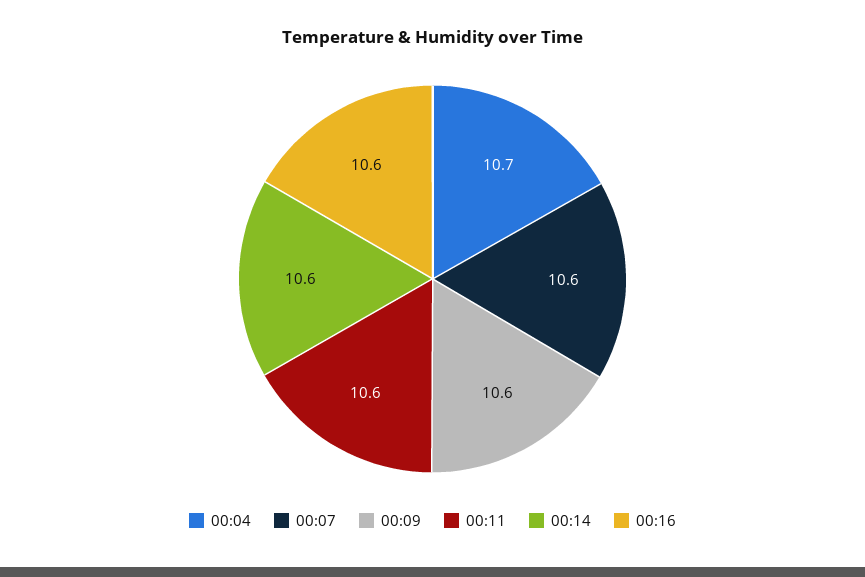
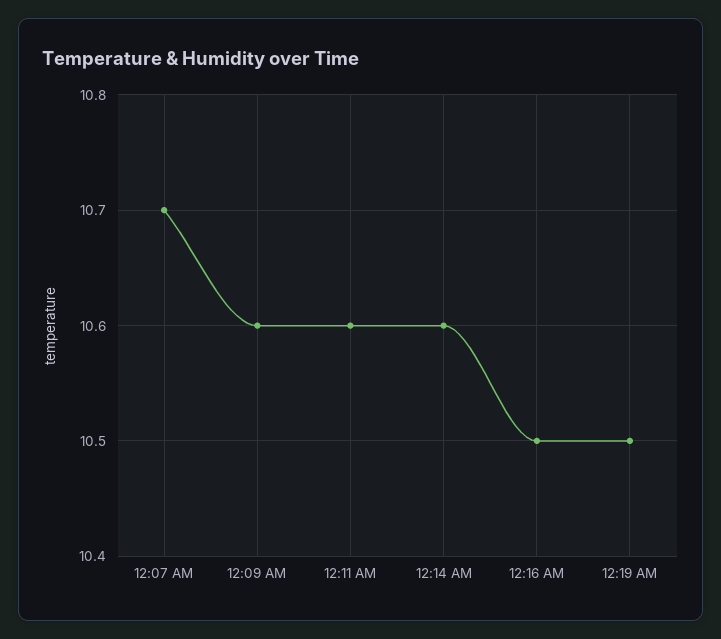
00:04: 10.7 -> none
00:07: 10.6 -> 10.7
00:16: 10.6 -> 10.5
12:19 AM: none -> 10.5

